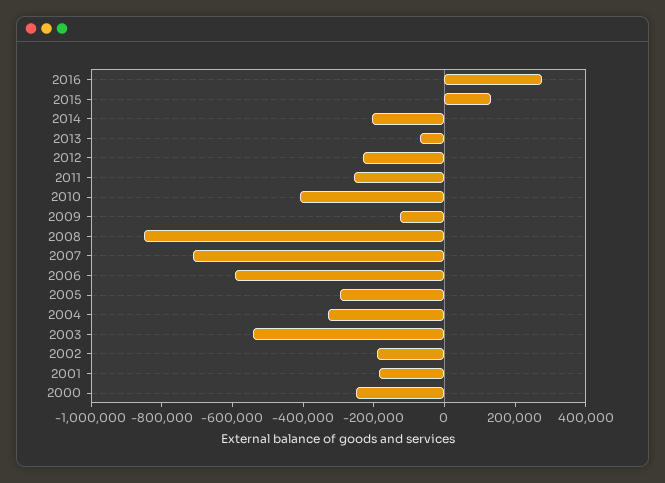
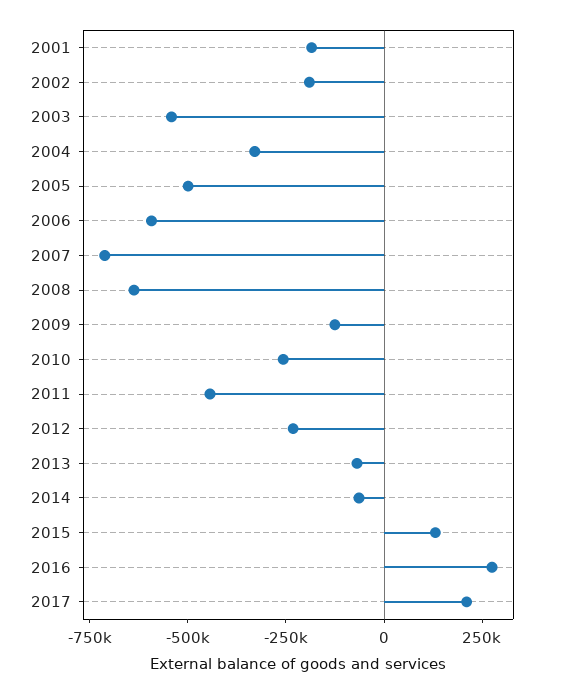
2014: -200000 -> -50000
2011: -250000 -> -450000
2010: -400000 -> -250000
2008: -850000 -> -650000
2005: -300000 -> -500000
2000: -250000 -> none
2017: none -> 200000

